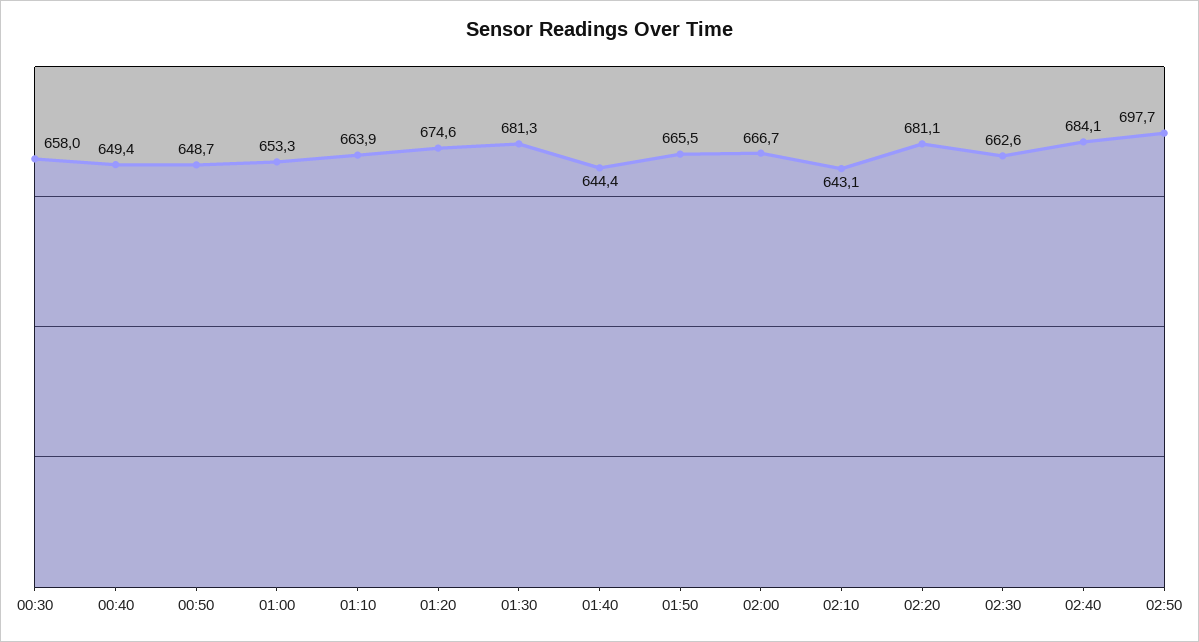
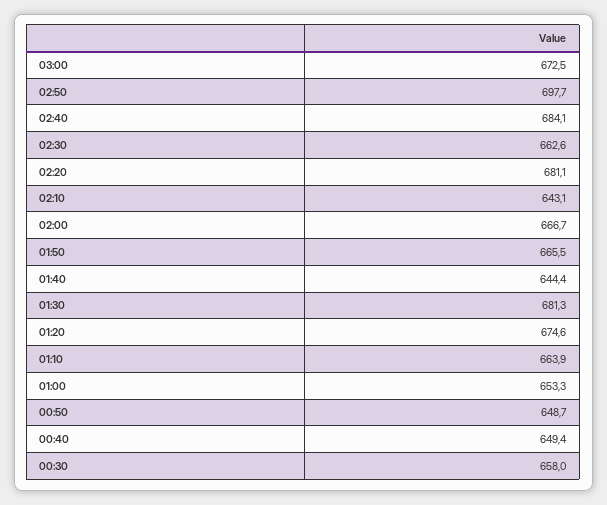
03:00: none -> 672.5

